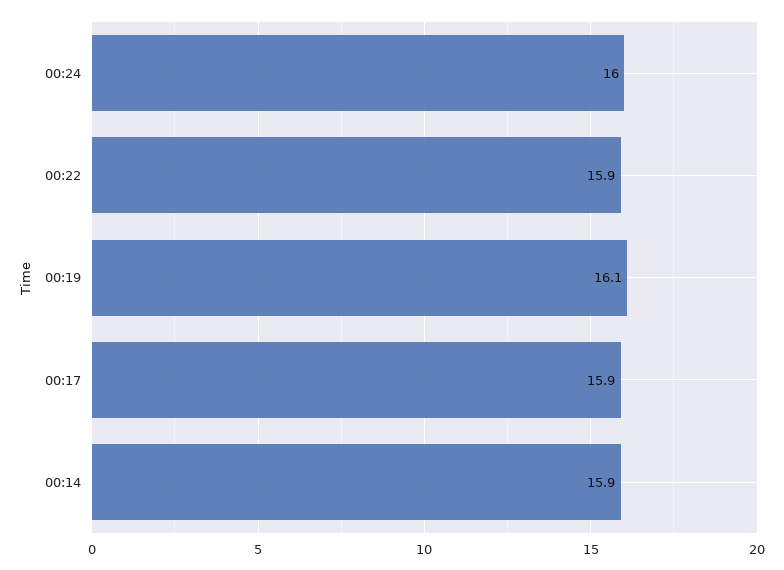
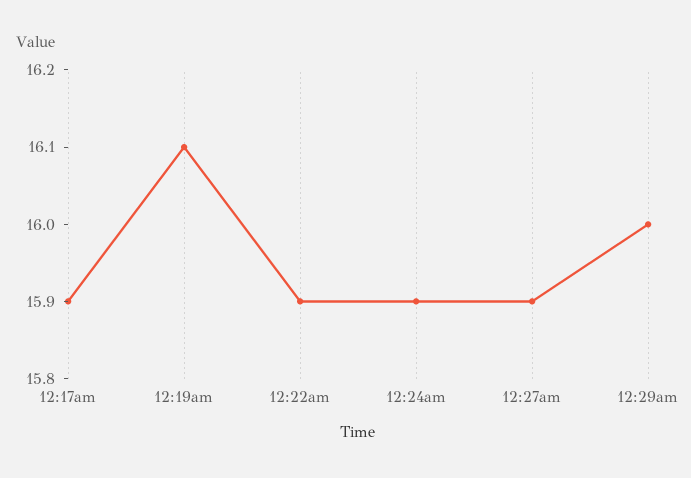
00:24: 16 -> 15.9
00:14: 15.9 -> none
12:27am: none -> 15.9
12:29am: none -> 16

